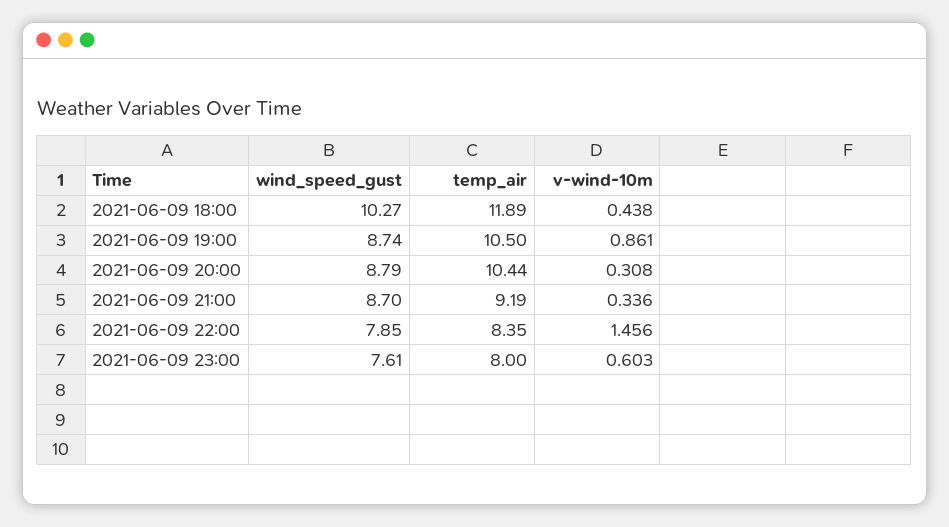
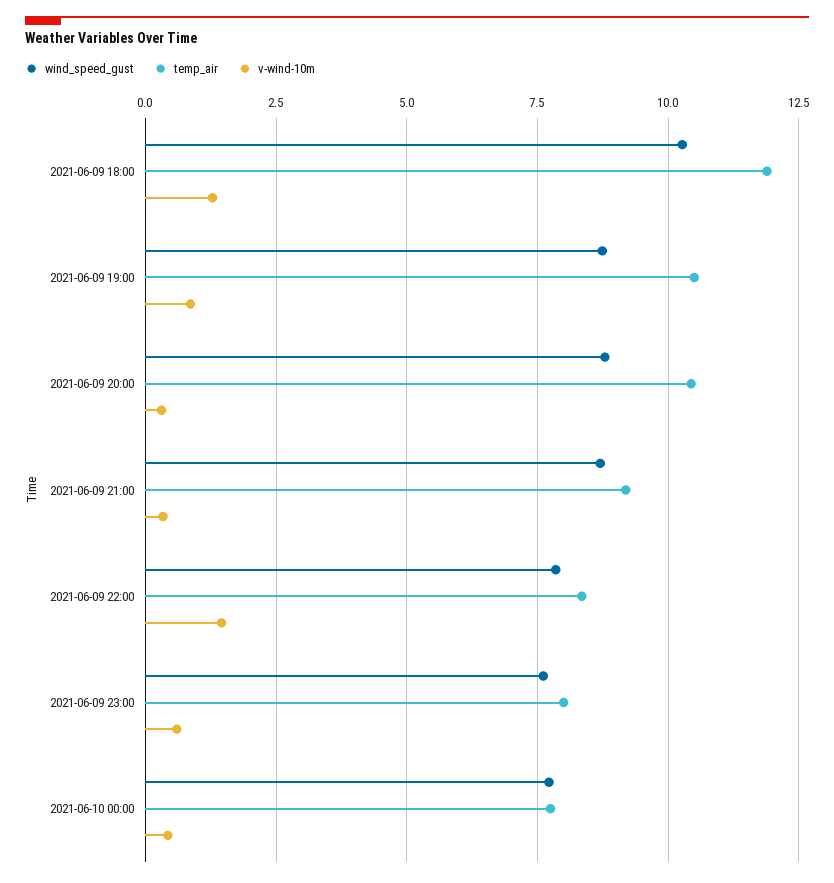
v-wind-10m, 2021-06-09 18:00: 0.438 -> 1.25
wind_speed_gust, 2021-06-10 00:00: none -> 7.75
temp_air, 2021-06-10 00:00: none -> 7.75
v-wind-10m, 2021-06-10 00:00: none -> 0.5

